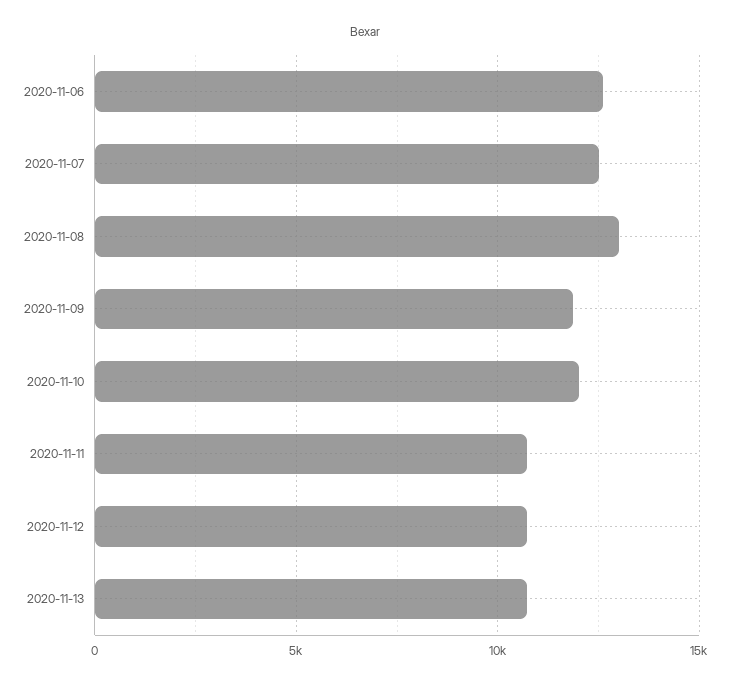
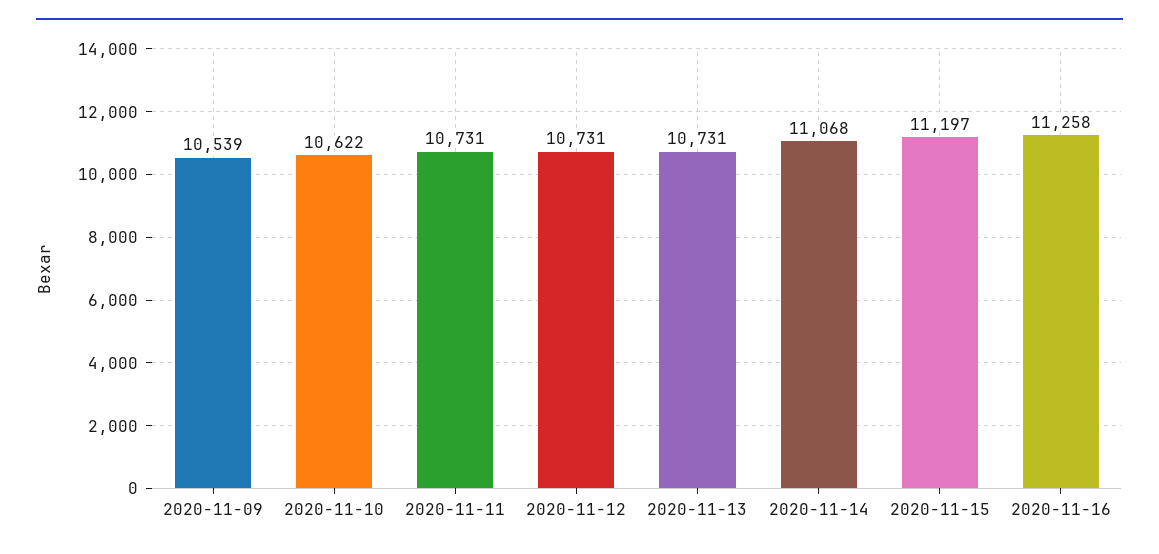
2020-11-06: 12500 -> none
2020-11-07: 12500 -> none
2020-11-08: 13000 -> none
2020-11-09: 12000 -> 10539
2020-11-10: 12000 -> 10622
2020-11-14: none -> 11068
2020-11-15: none -> 11197
2020-11-16: none -> 11258

